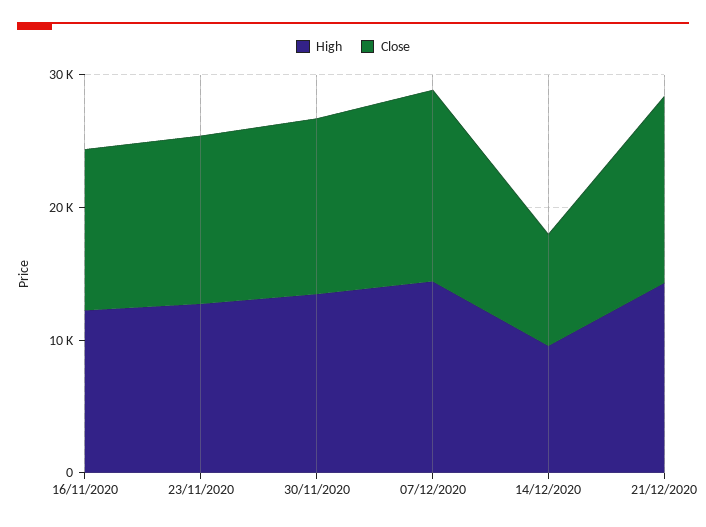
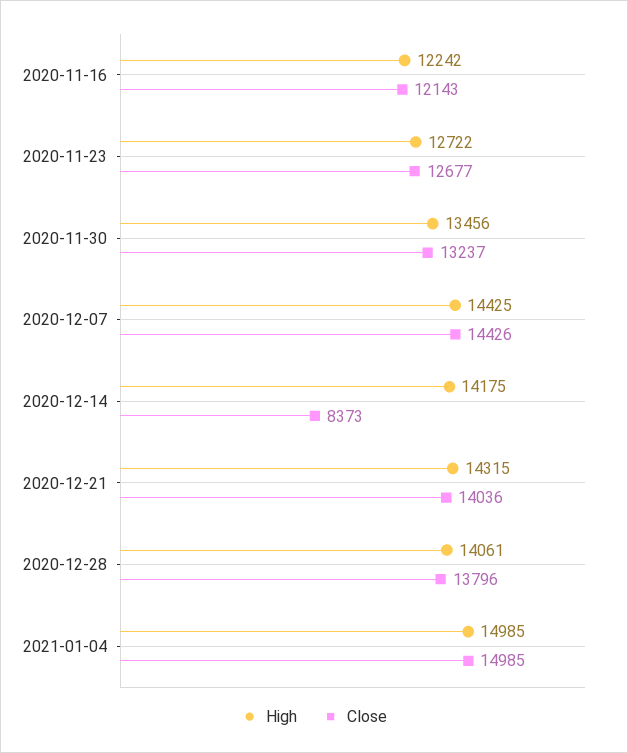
High, 14/12/2020: 10000 -> 14175
High, 2020-12-28: none -> 14061
Close, 2020-12-28: none -> 13796
High, 2021-01-04: none -> 14985
Close, 2021-01-04: none -> 14985

